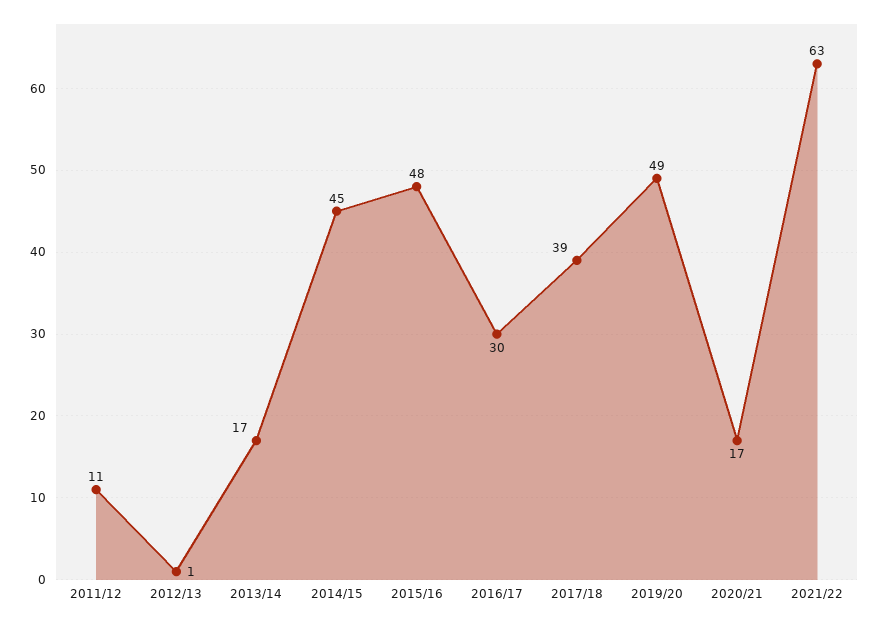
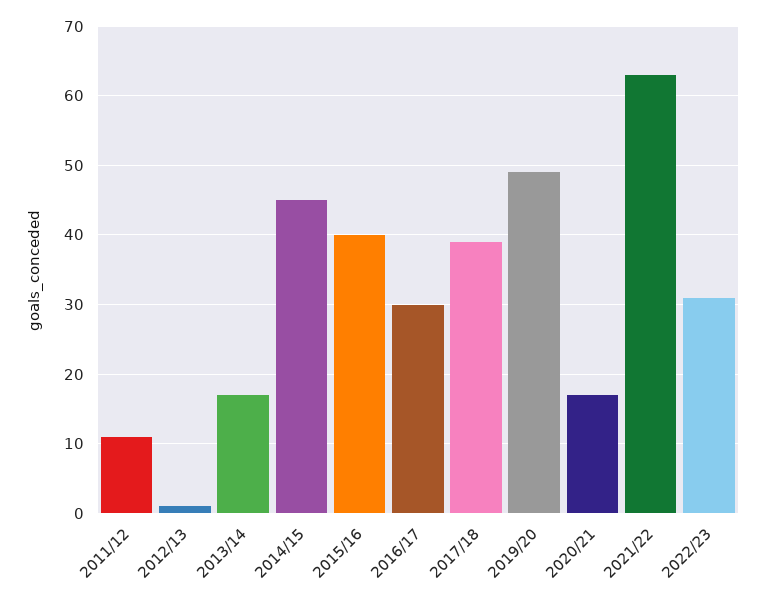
2015/16: 48 -> 40
2022/23: none -> 31

